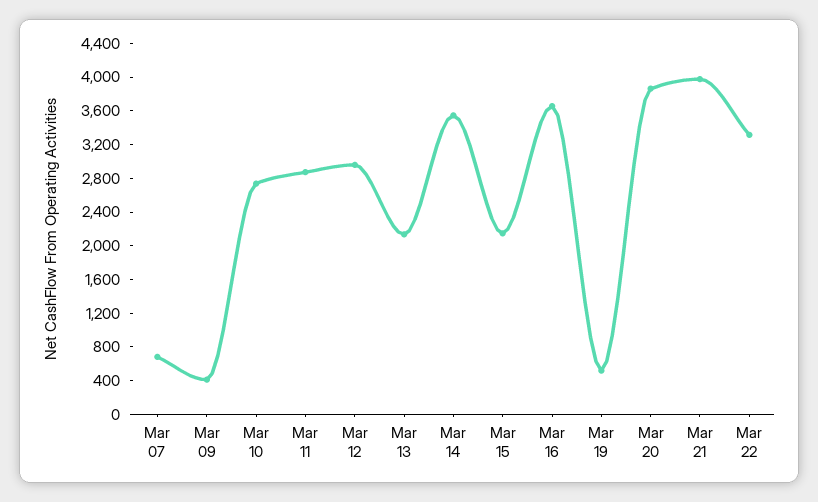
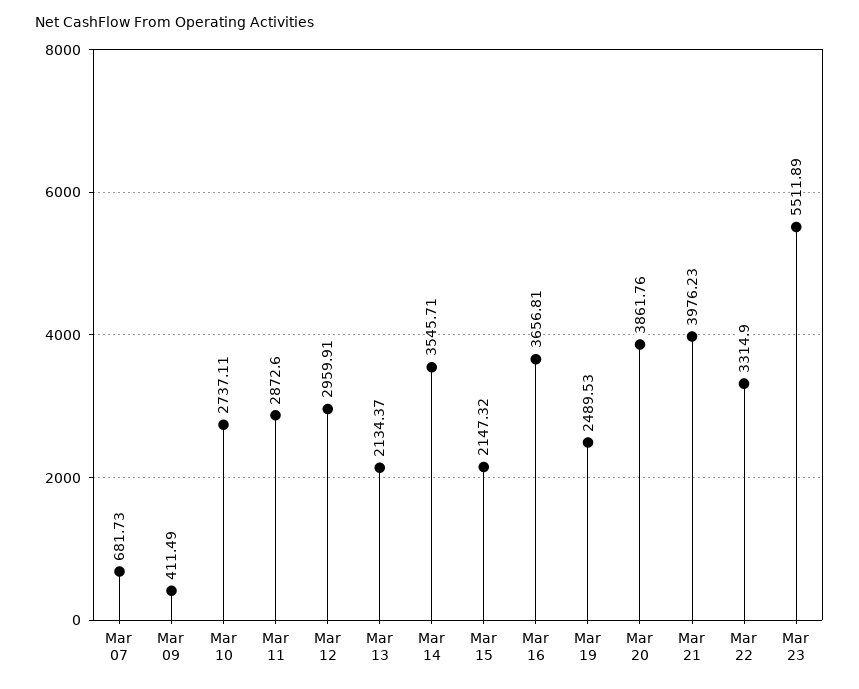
Mar 19: 500 -> 2489.53
Mar 23: none -> 5511.89

